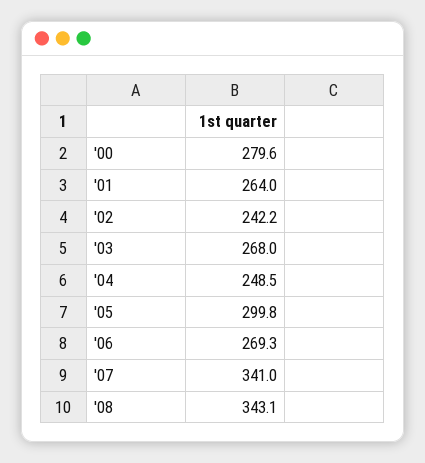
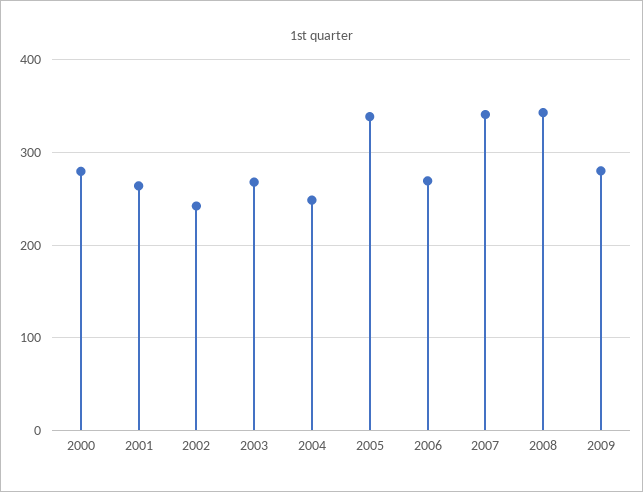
'05: 299.8 -> 340
2009: none -> 280

